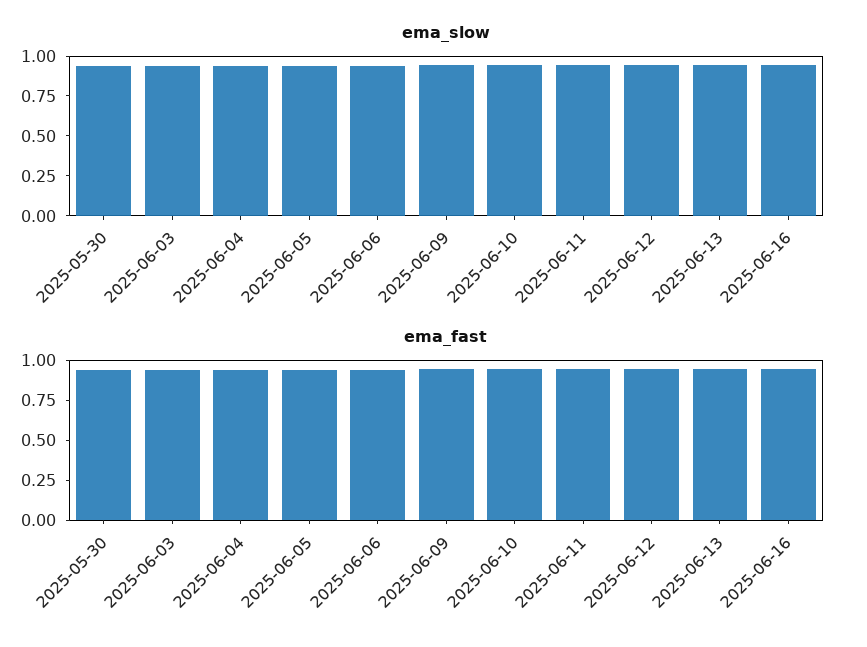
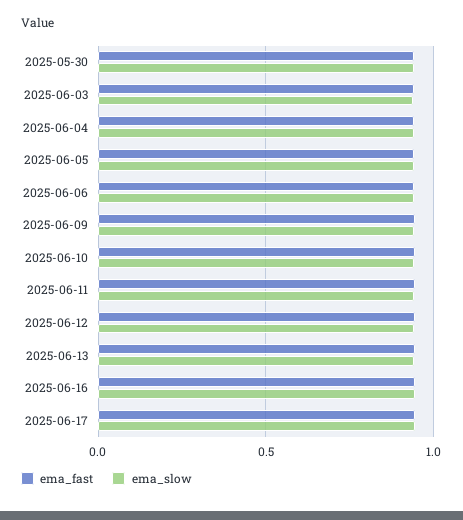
ema_fast, 2025-06-17: none -> 0.95
ema_slow, 2025-06-17: none -> 0.95

